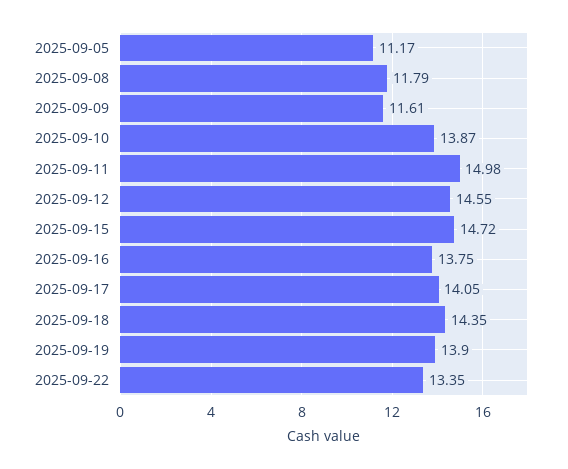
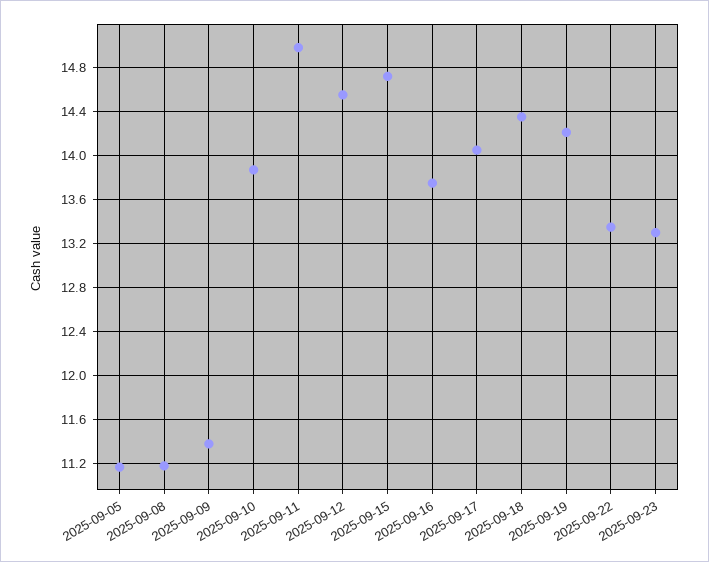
2025-09-08: 11.79 -> 11.2
2025-09-09: 11.61 -> 11.4
2025-09-19: 13.9 -> 14.2
2025-09-23: none -> 13.3

